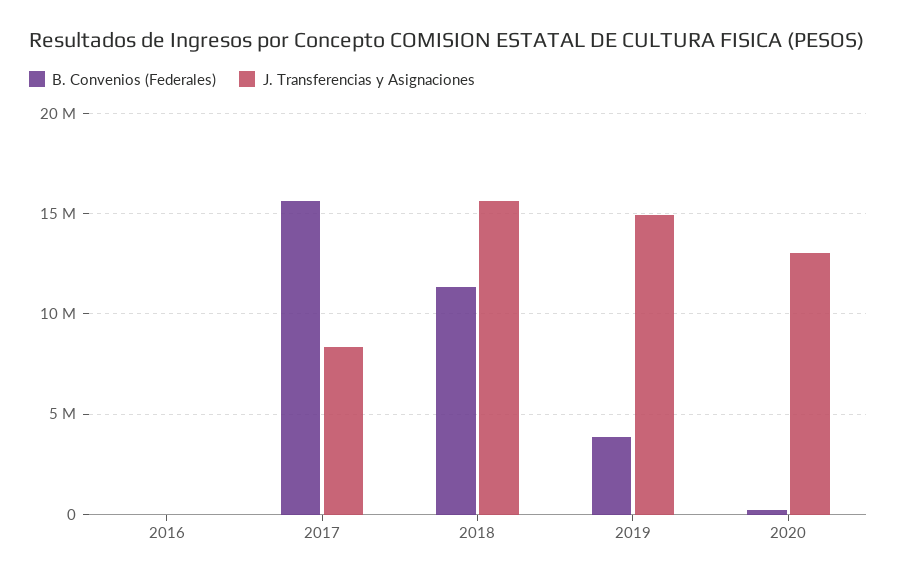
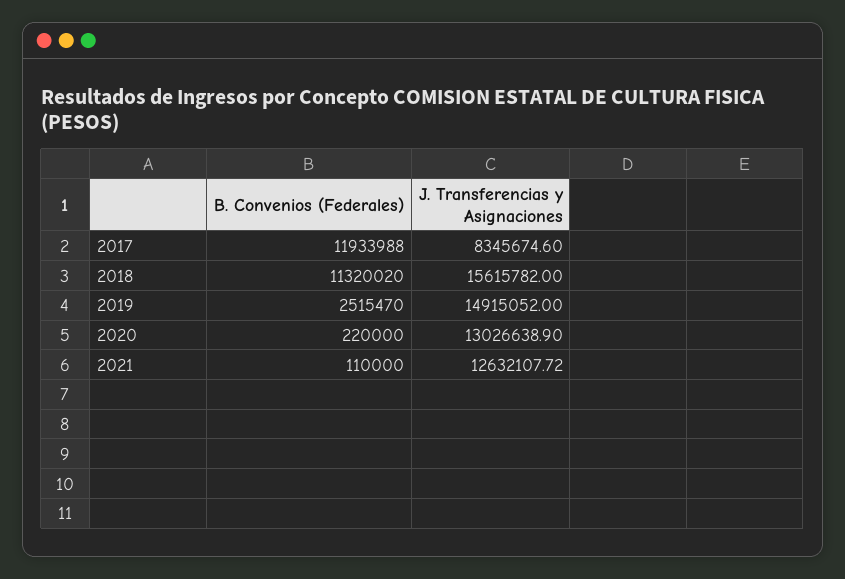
B. Convenios (Federales), 2016: 0 -> none
J. Transferencias y Asignaciones, 2016: 0 -> none
B. Convenios (Federales), 2017: 15500000 -> 11933988
B. Convenios (Federales), 2019: 4000000 -> 2515470
B. Convenios (Federales), 2021: none -> 110000
J. Transferencias y Asignaciones, 2021: none -> 12632107.72

